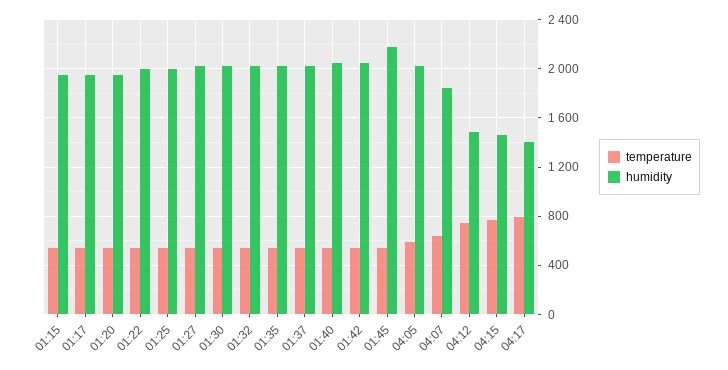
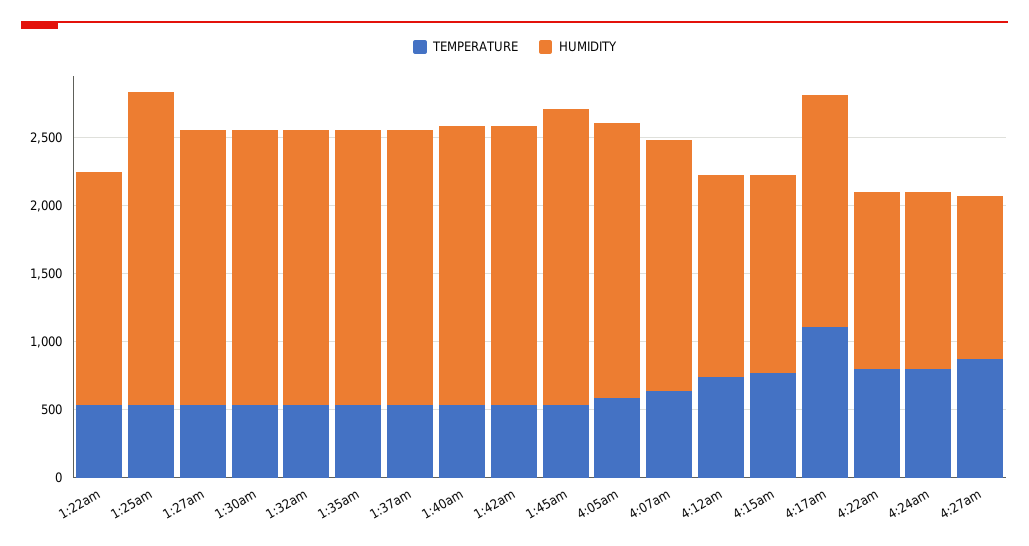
temperature, 01:15: 550 -> none
humidity, 01:15: 1950 -> none
temperature, 01:17: 550 -> none
humidity, 01:17: 1950 -> none
temperature, 01:20: 550 -> none
humidity, 01:20: 1950 -> none
humidity, 01:22: 2000 -> 1700
humidity, 01:25: 2000 -> 2300
temperature, 04:17: 800 -> 1100
humidity, 04:17: 1400 -> 1700
temperature, 4:22am: none -> 800
humidity, 4:22am: none -> 1300
temperature, 4:24am: none -> 800
humidity, 4:24am: none -> 1300
temperature, 4:27am: none -> 900
humidity, 4:27am: none -> 1200

